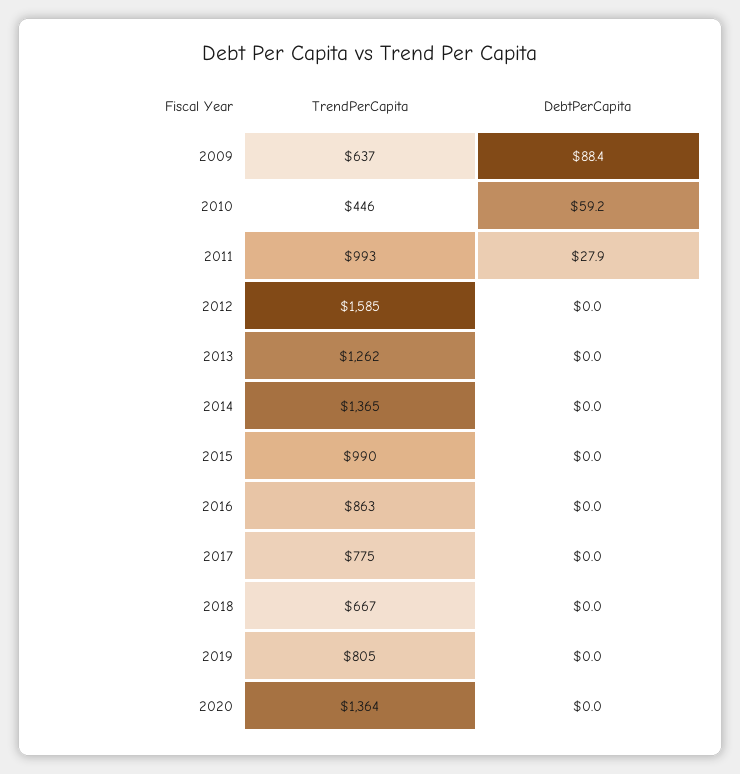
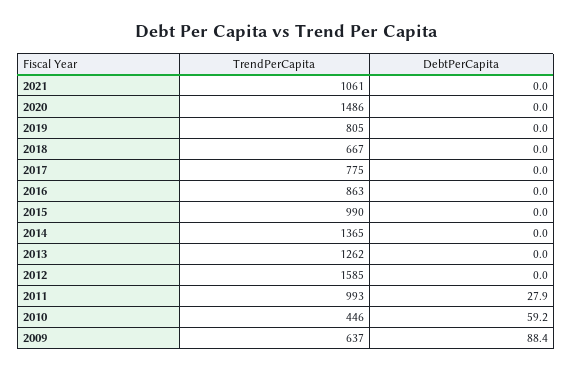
TrendPerCapita, 2020: 1364 -> 1486
TrendPerCapita, 2021: none -> 1061
DebtPerCapita, 2021: none -> 0

